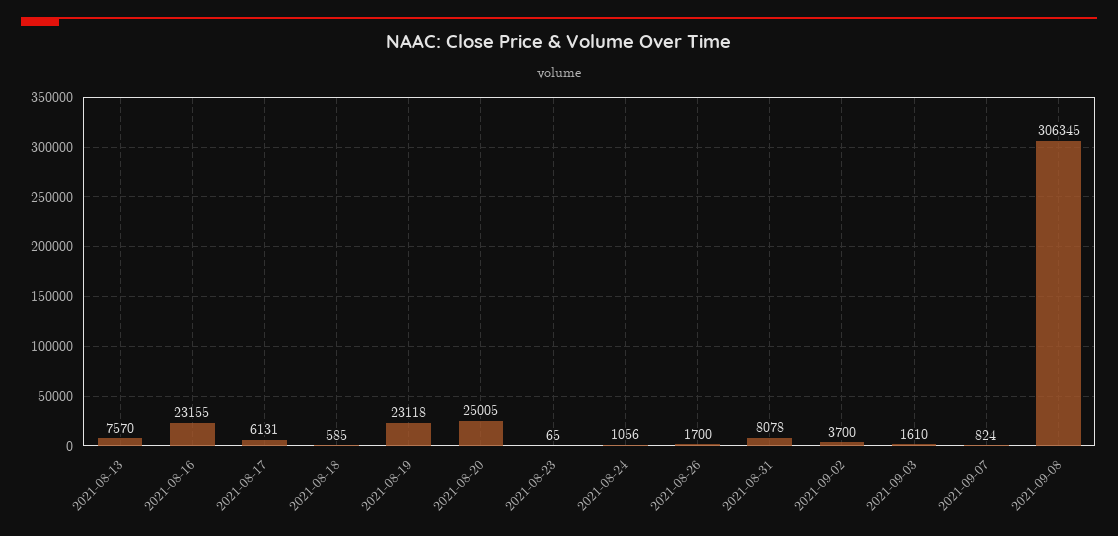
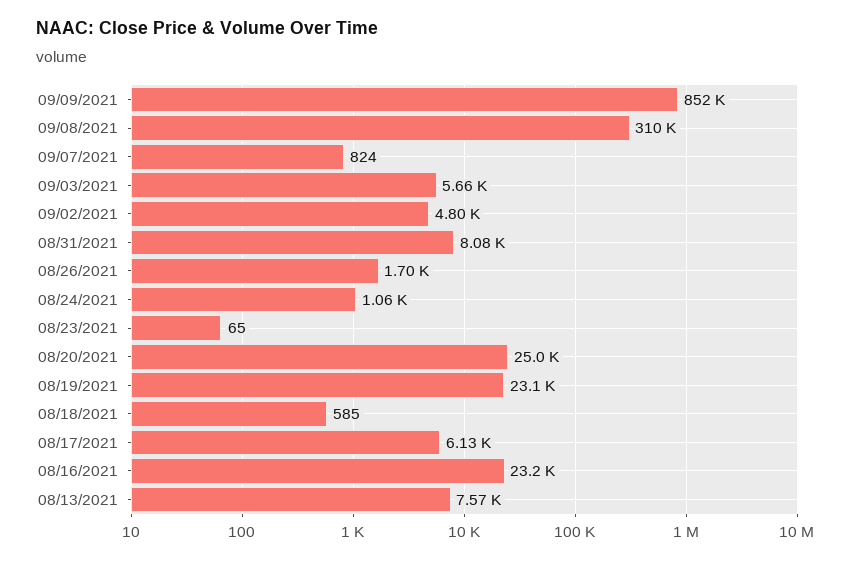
2021-09-02: 3700 -> 4800
2021-09-03: 1610 -> 5660
2021-09-08: 306345 -> 310000
09/09/2021: none -> 852000

